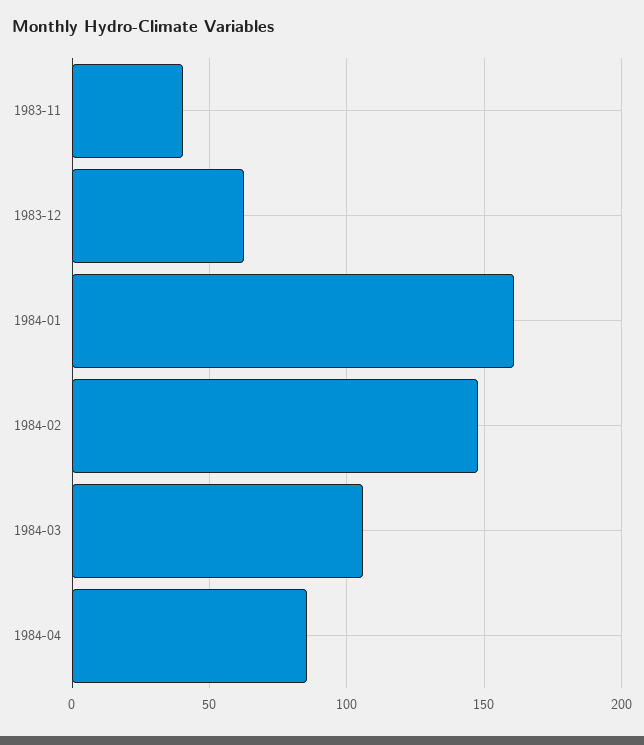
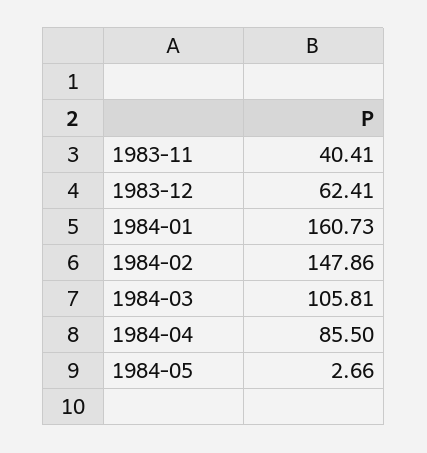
1984-05: none -> 2.66

